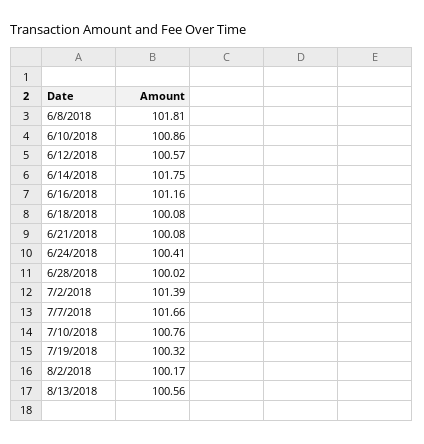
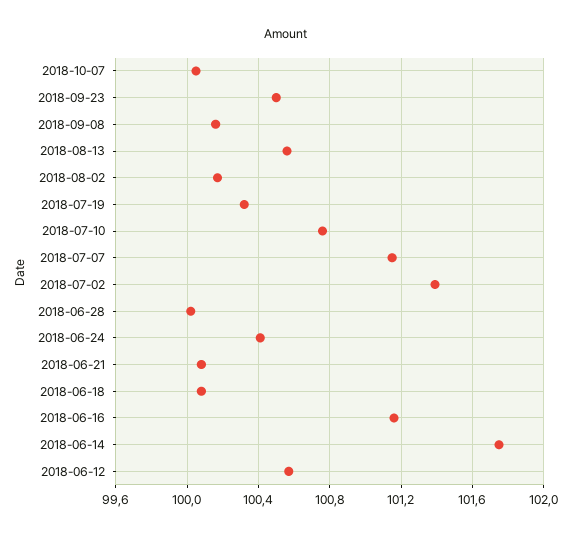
6/8/2018: 101.81 -> none
6/10/2018: 100.86 -> none
7/7/2018: 101.66 -> 101.15
2018-10-07: none -> 100.05
2018-09-23: none -> 100.5
2018-09-08: none -> 100.15

